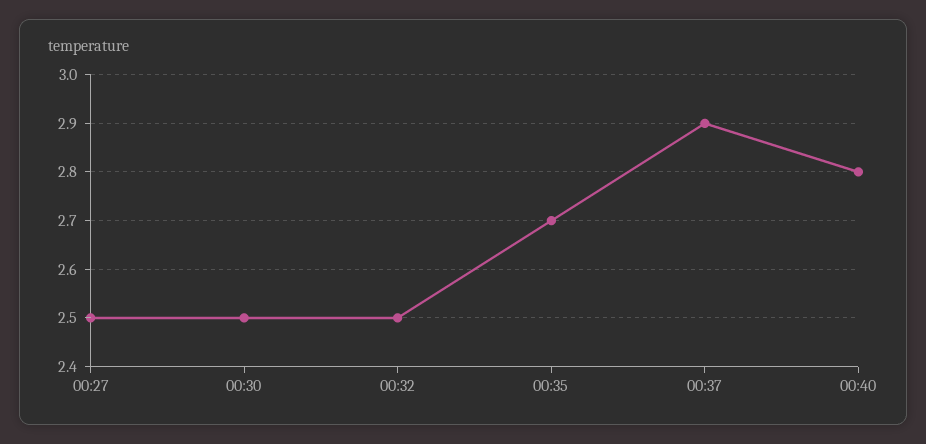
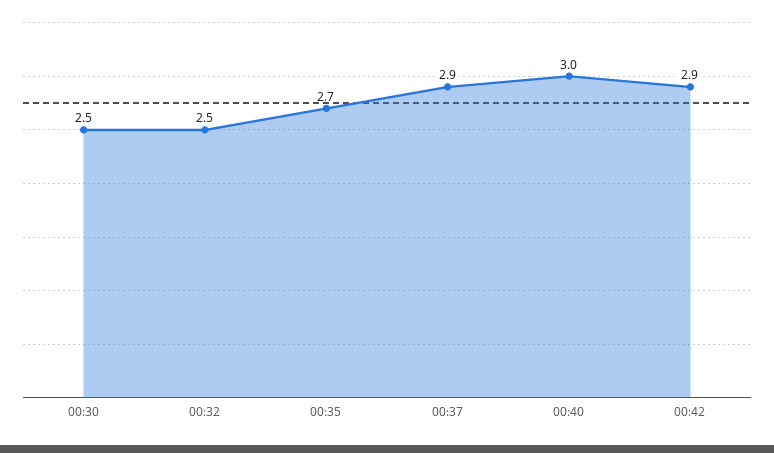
00:27: 2.5 -> none
00:40: 2.8 -> 3
00:42: none -> 2.9

